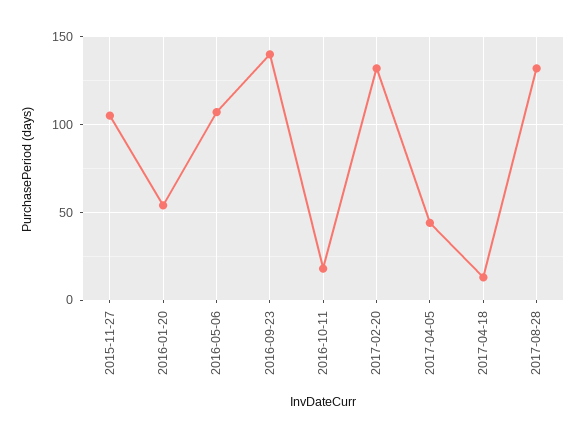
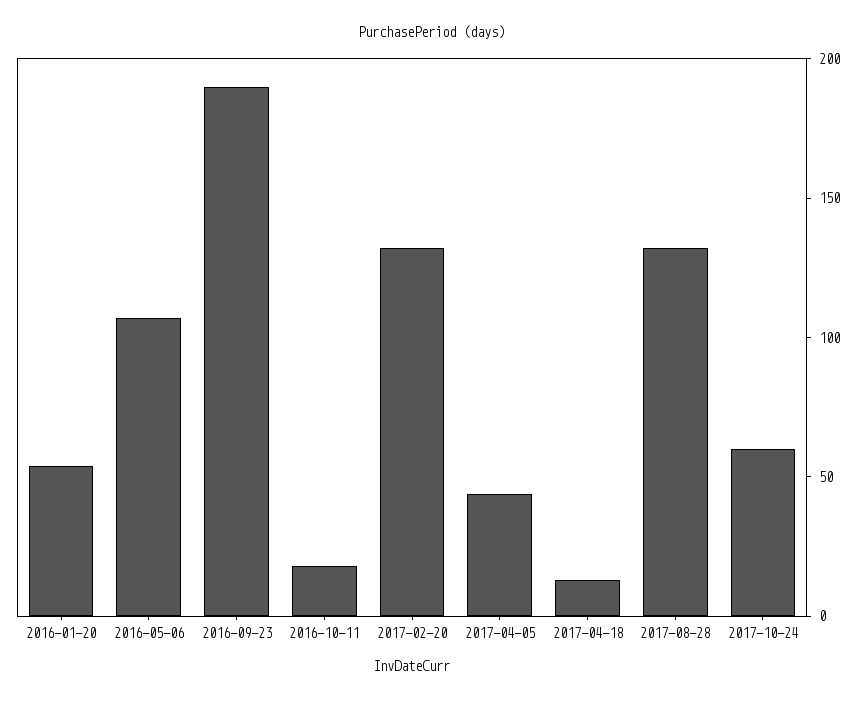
2015-11-27: 105 -> none
2016-09-23: 140 -> 190
2017-10-24: none -> 60

